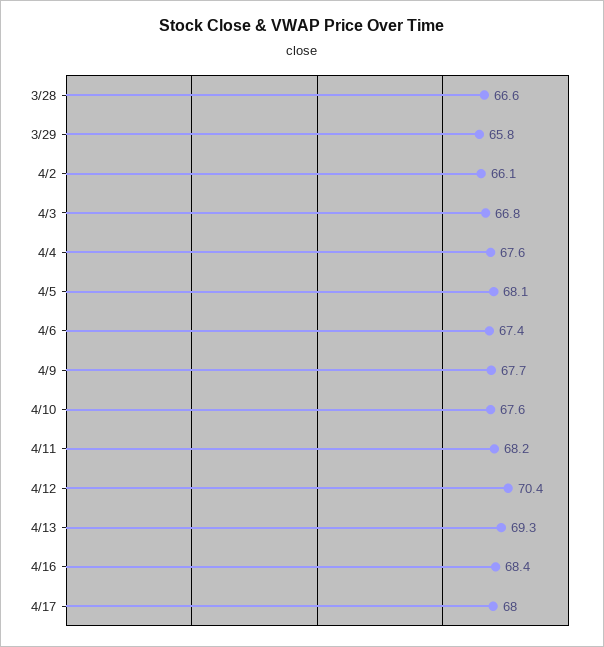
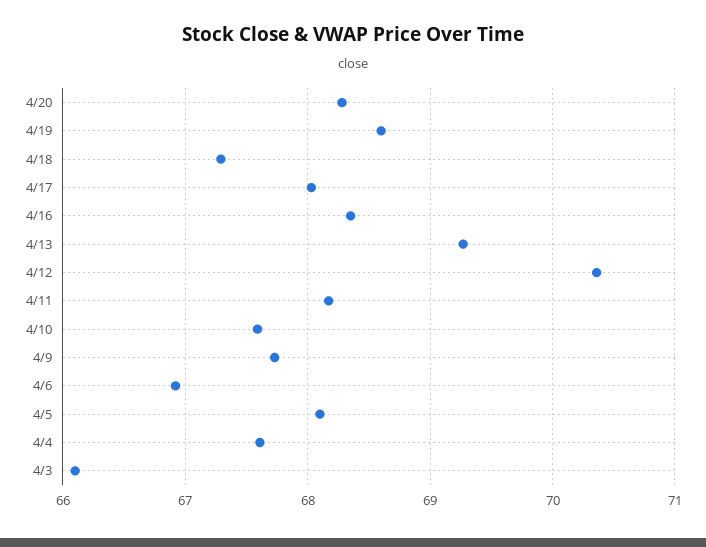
3/28: 66.6 -> none
3/29: 65.8 -> none
4/2: 66.1 -> none
4/3: 66.8 -> 66.1
4/6: 67.4 -> 66.9
4/20: none -> 68.3
4/19: none -> 68.6
4/18: none -> 67.3

